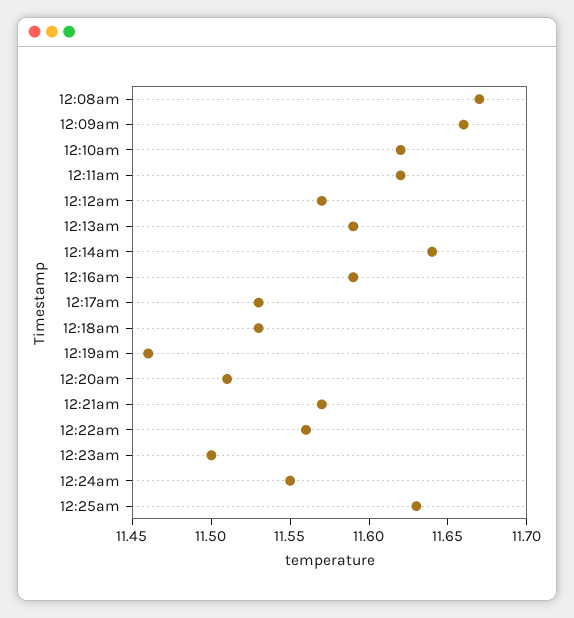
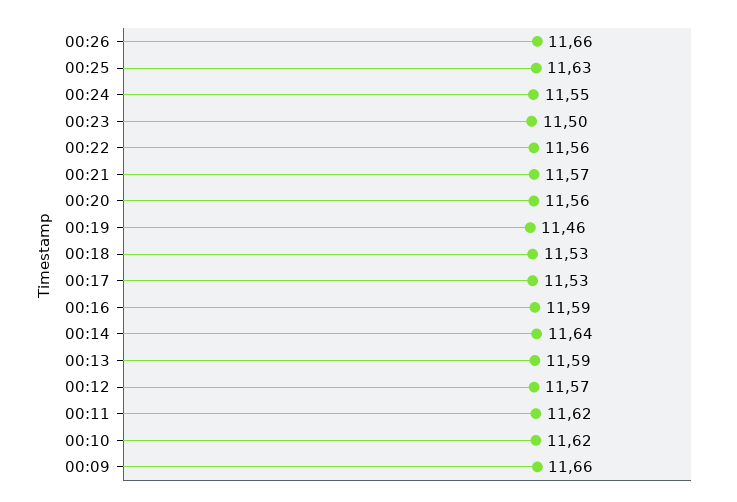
12:08am: 11.67 -> none
12:20am: 11.51 -> 11.56
00:26: none -> 11.66

